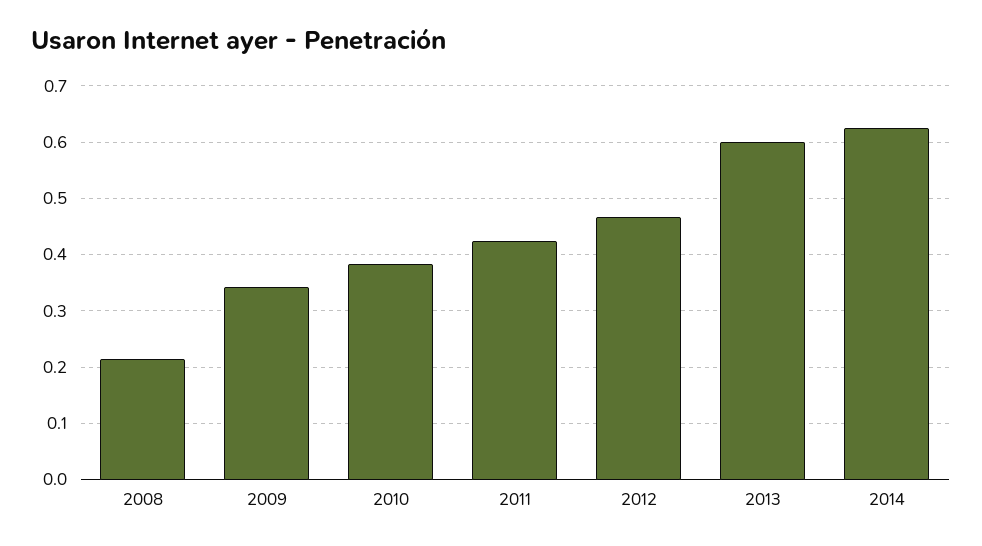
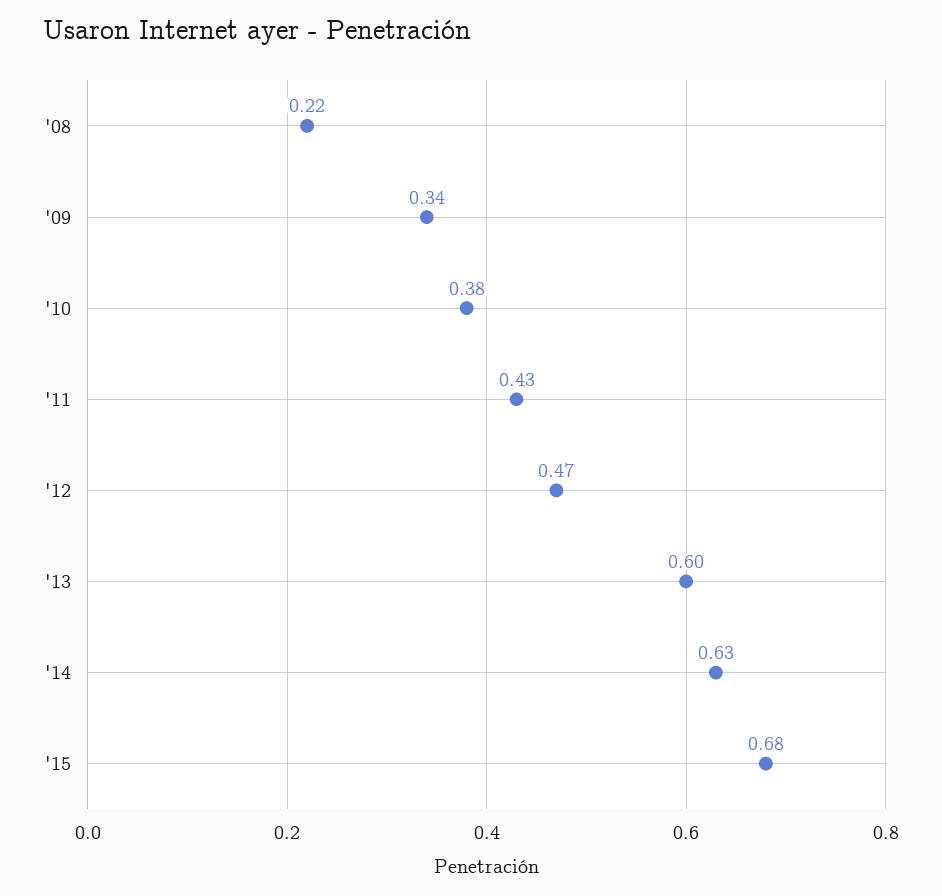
'15: none -> 0.68

